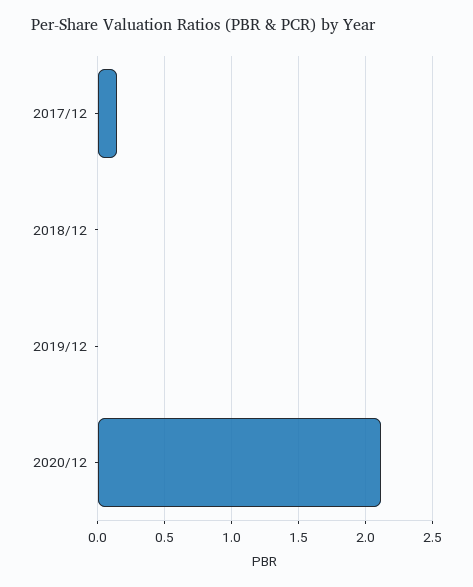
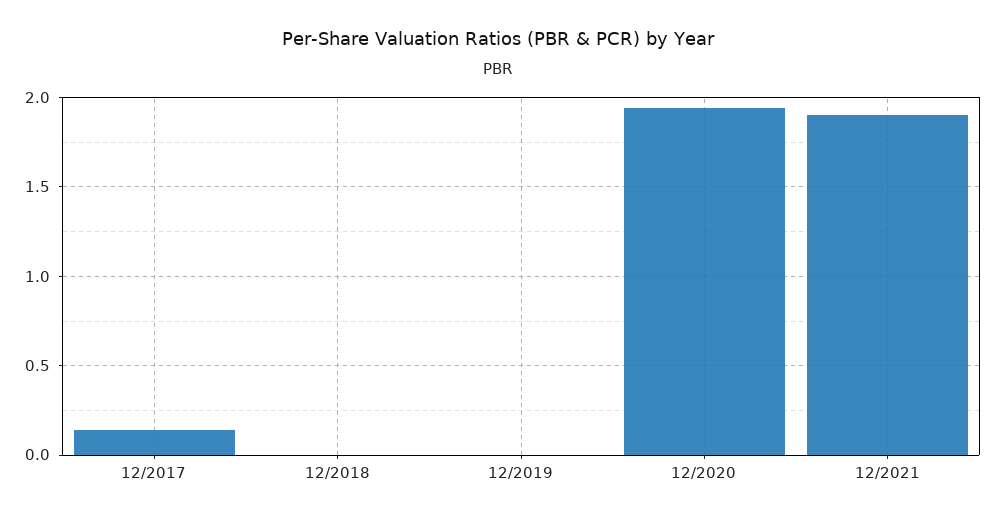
2020/12: 2.1 -> 1.95
12/2021: none -> 1.9

